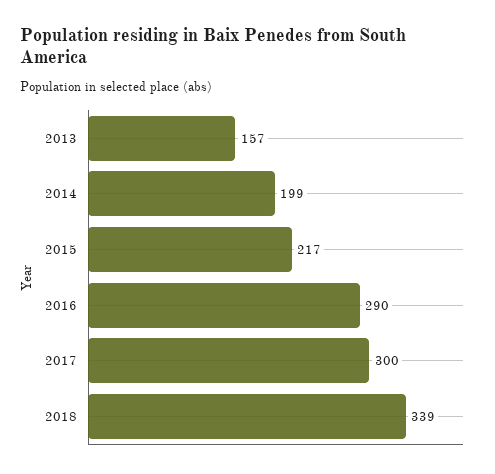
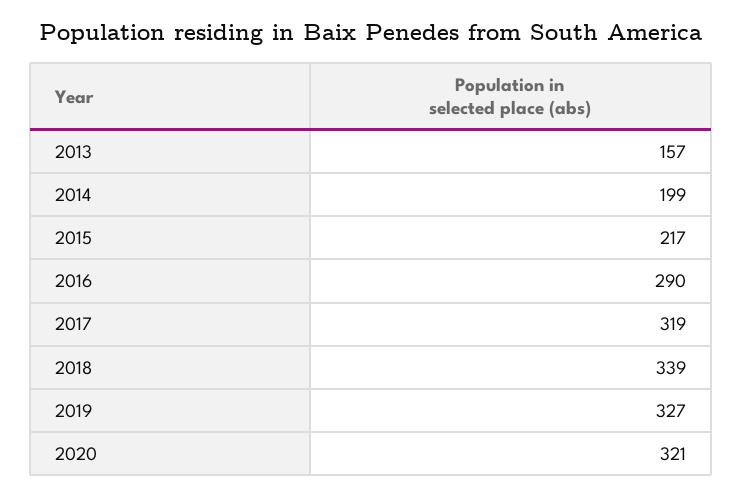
2017: 300 -> 319
2019: none -> 327
2020: none -> 321

